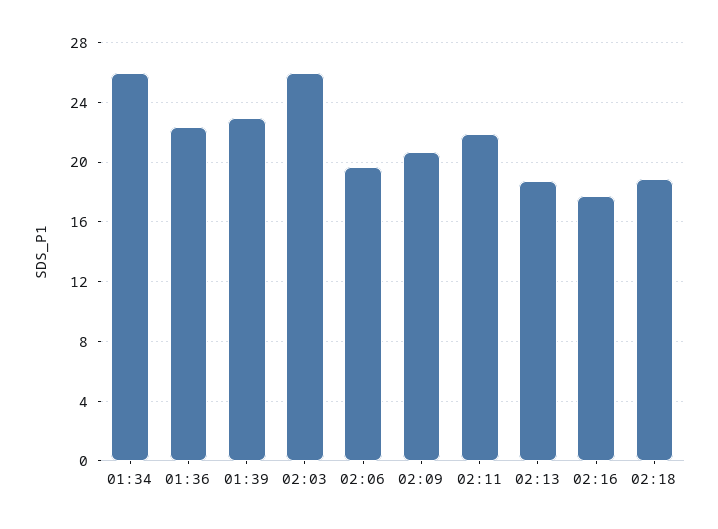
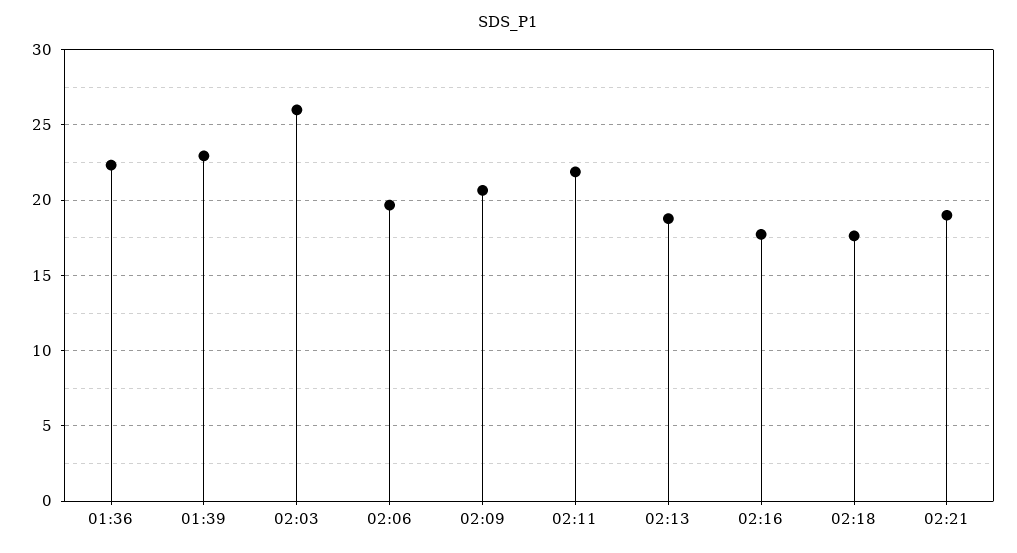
01:34: 26 -> none
02:18: 19 -> 17.5
02:21: none -> 19

